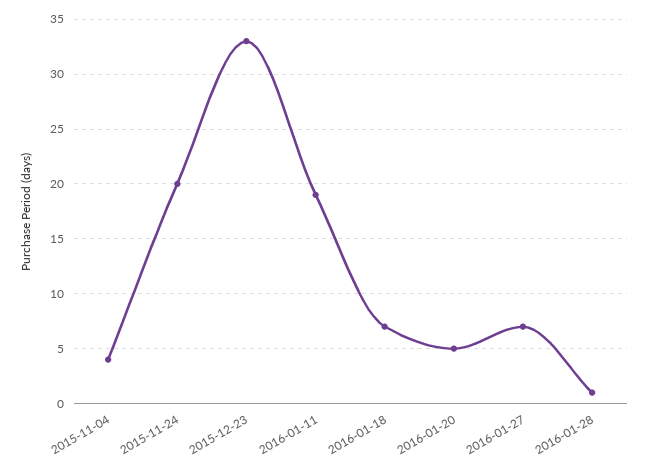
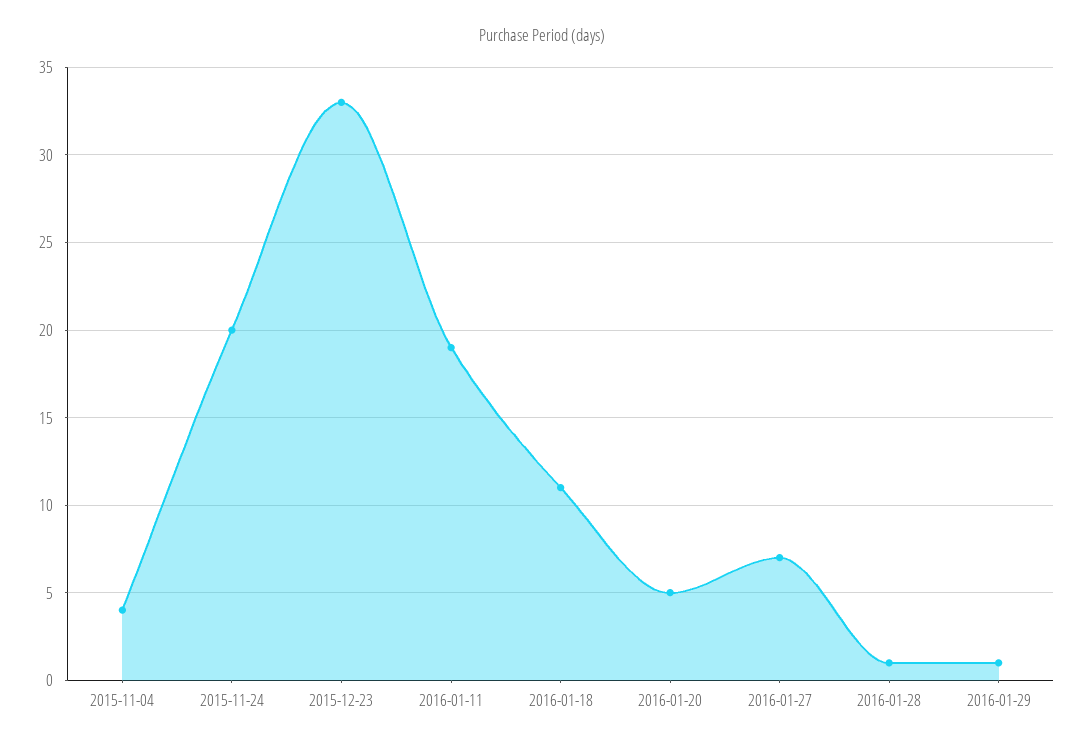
2016-01-18: 7 -> 11
2016-01-29: none -> 1

